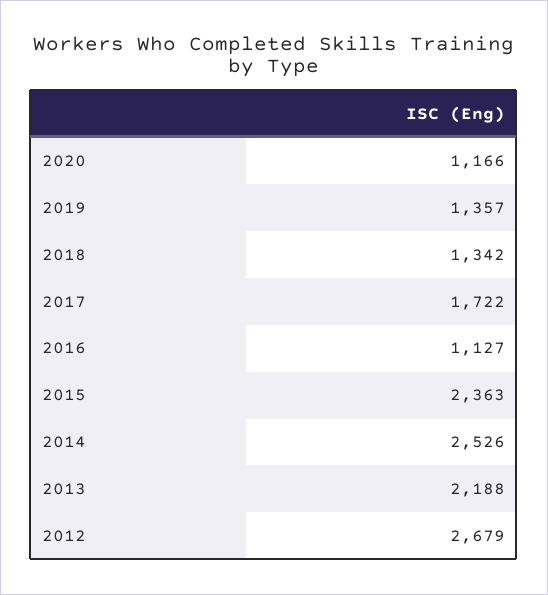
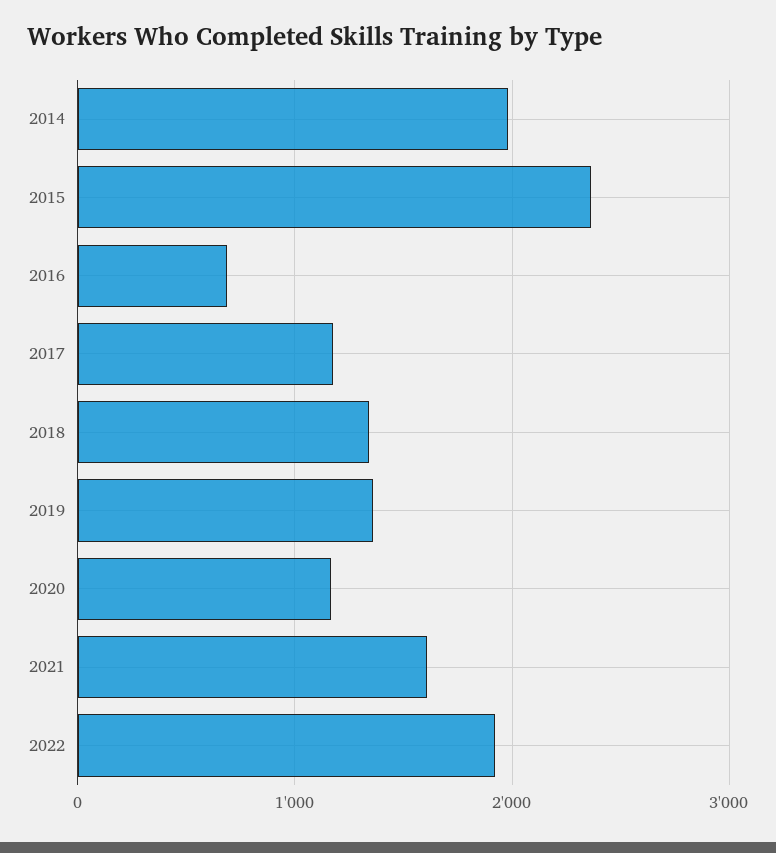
2017: 1722 -> 1200
2016: 1127 -> 700
2014: 2526 -> 2000
2013: 2188 -> none
2012: 2679 -> none
2021: none -> 1600
2022: none -> 1900

